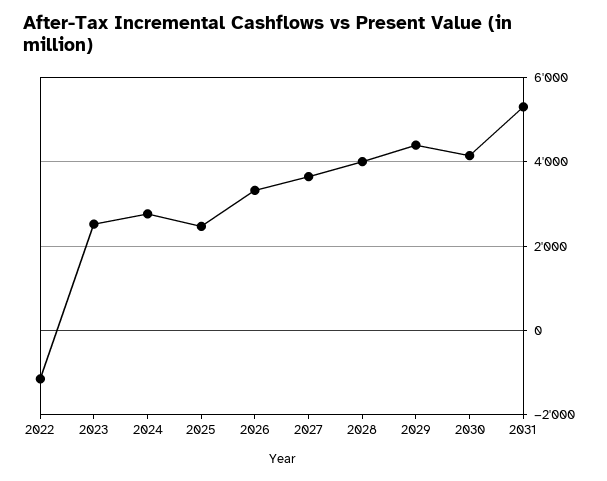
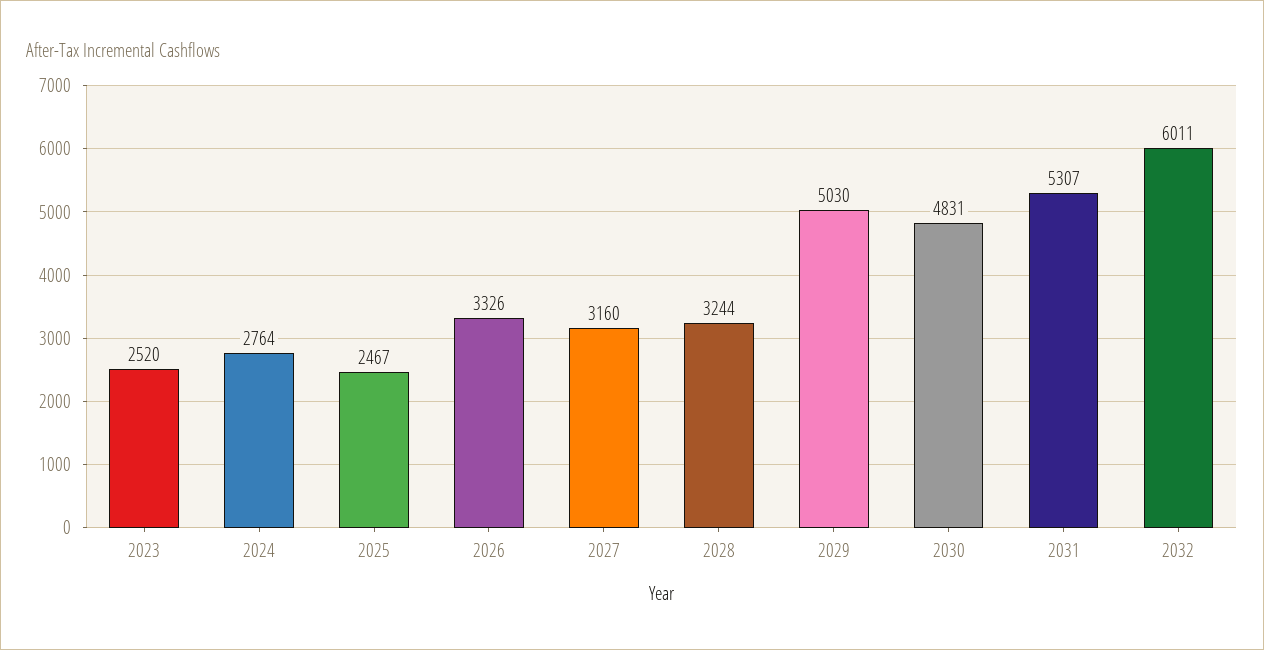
2022: -1200 -> none
2027: 3600 -> 3160
2028: 4000 -> 3244
2029: 4400 -> 5030
2030: 4200 -> 4831
2032: none -> 6011

